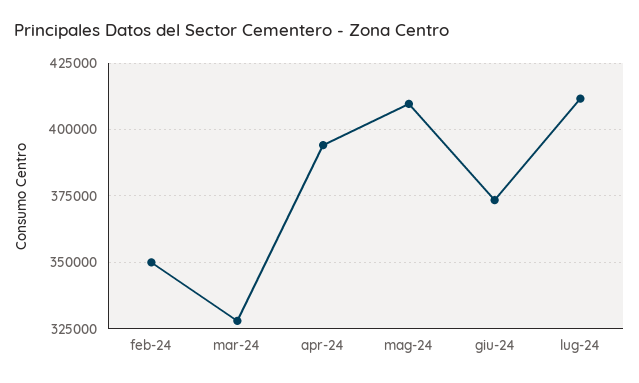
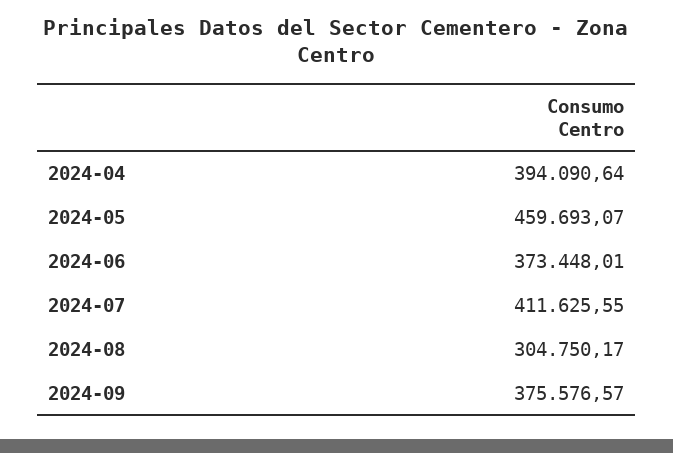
feb-24: 350000 -> none
mar-24: 327500 -> none
mag-24: 410000 -> 459693.07
2024-08: none -> 304750.17
2024-09: none -> 375576.57

